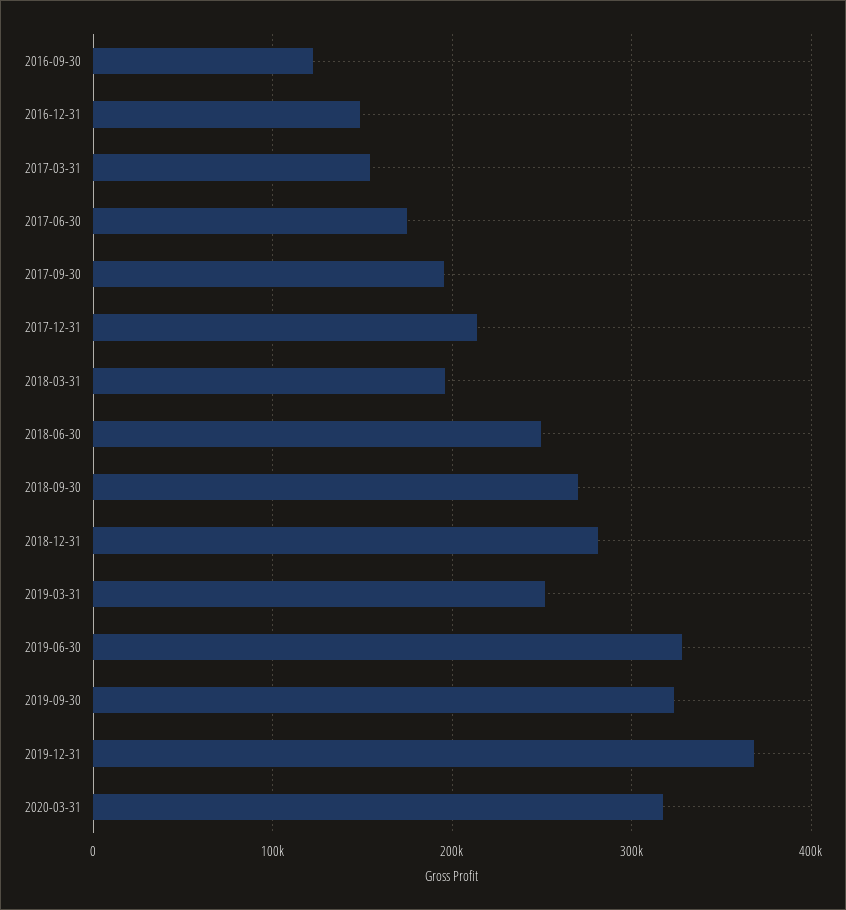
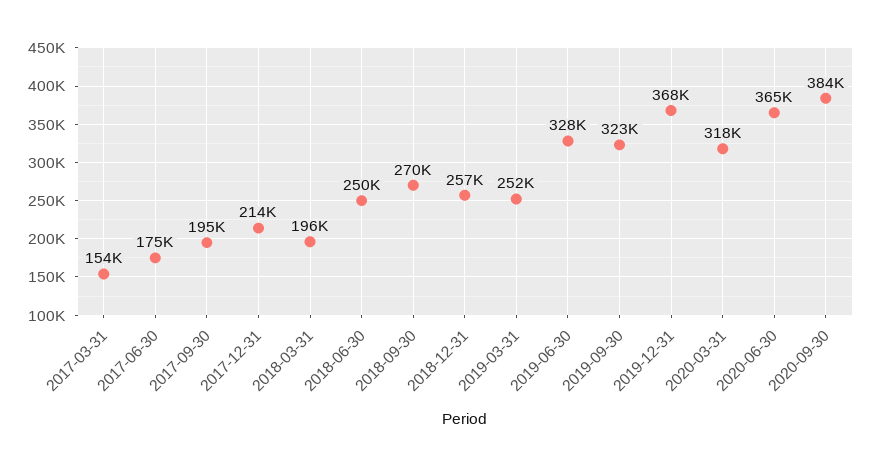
2016-09-30: 120000 -> none
2016-12-31: 150000 -> none
2018-12-31: 280000 -> 257000
2020-06-30: none -> 365000
2020-09-30: none -> 384000

